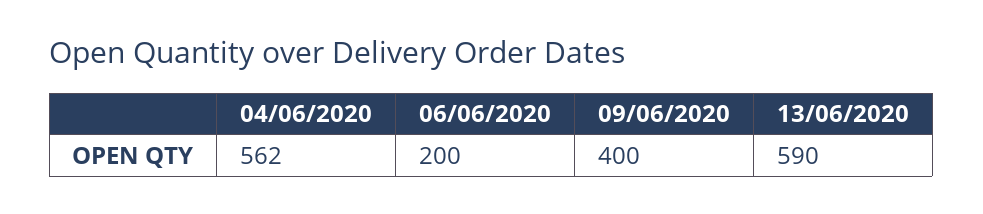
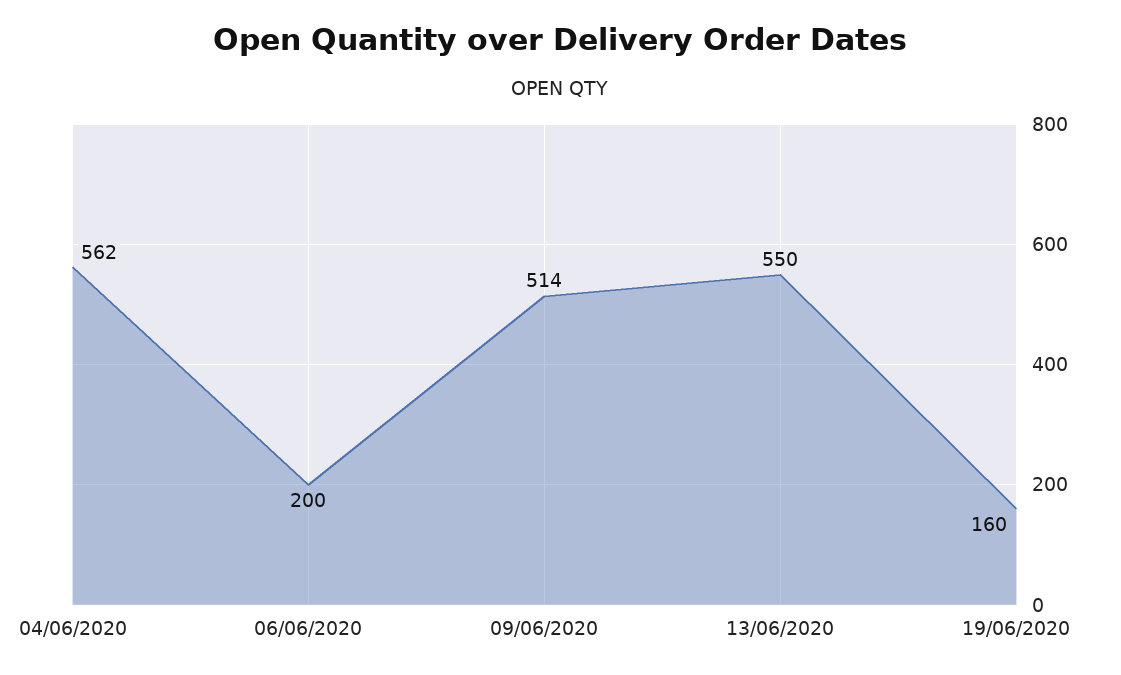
09/06/2020: 400 -> 514
13/06/2020: 590 -> 550
19/06/2020: none -> 160

